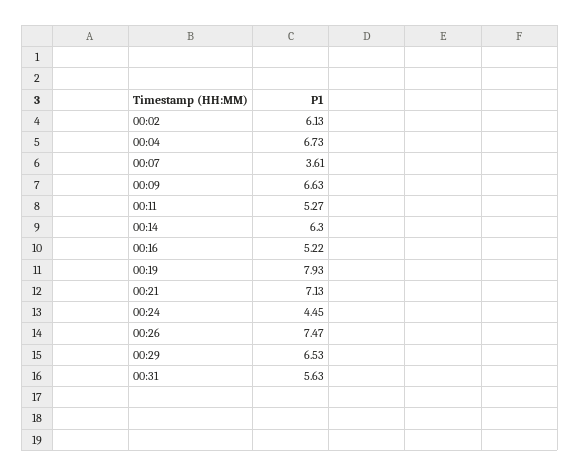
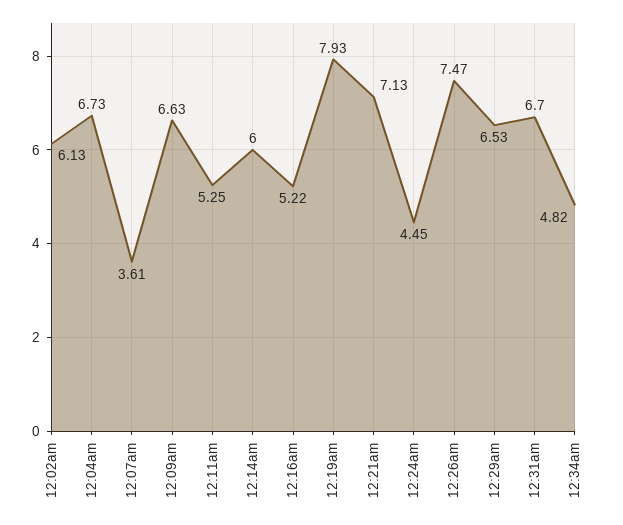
00:11: 5.27 -> 5.25
00:14: 6.3 -> 6
00:31: 5.63 -> 6.7
12:34am: none -> 4.82

